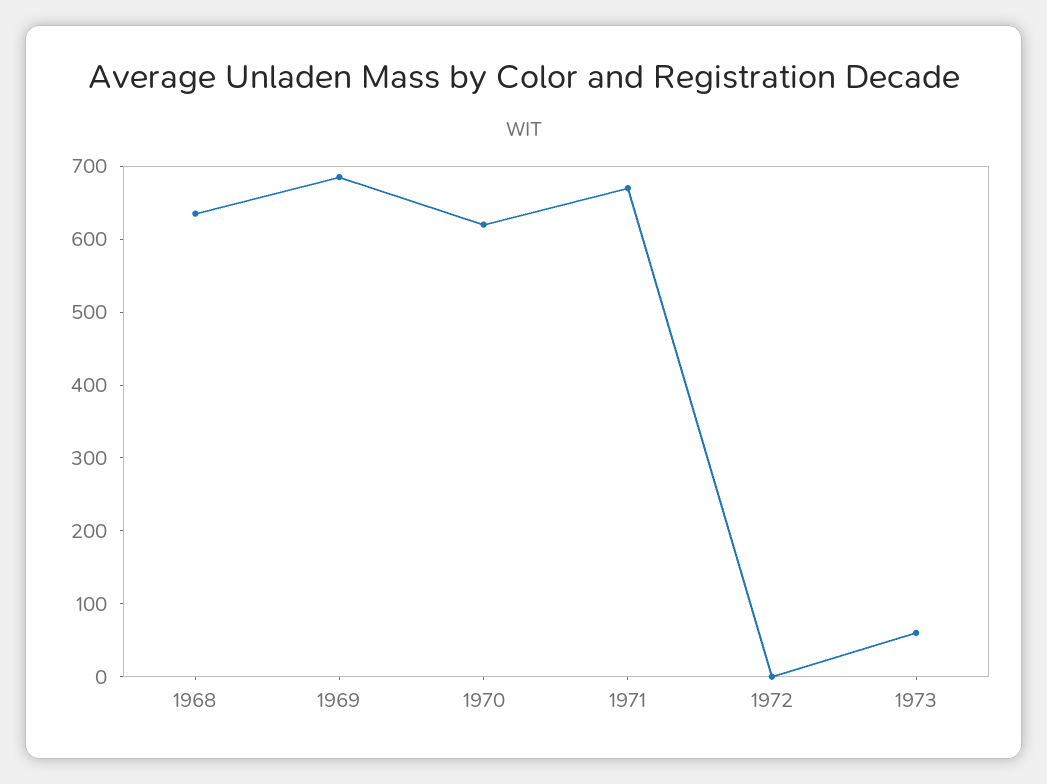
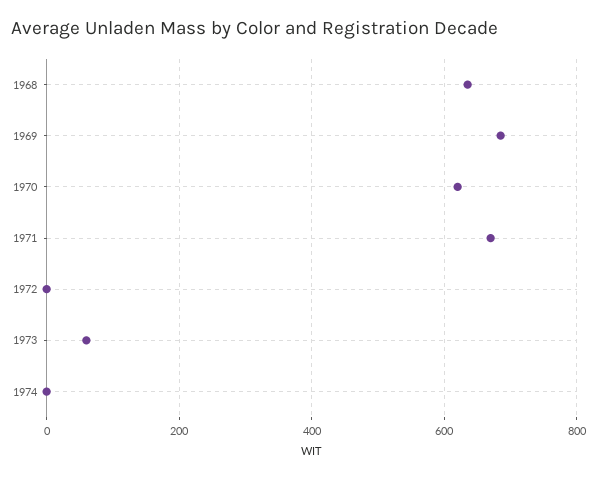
1974: none -> 0

